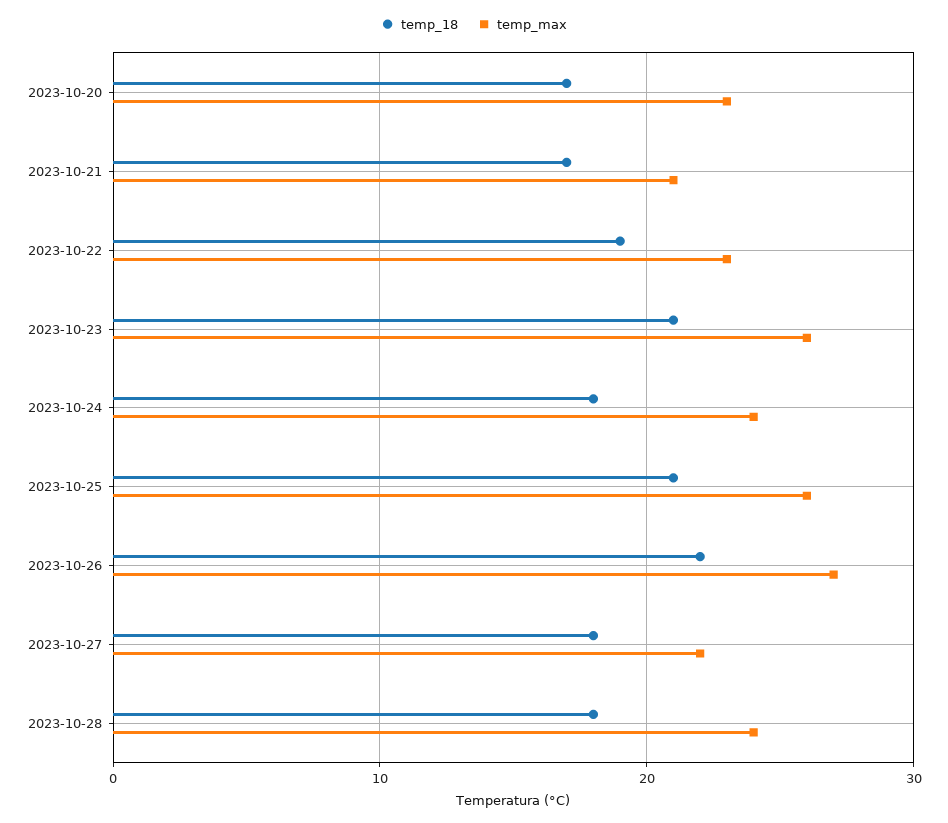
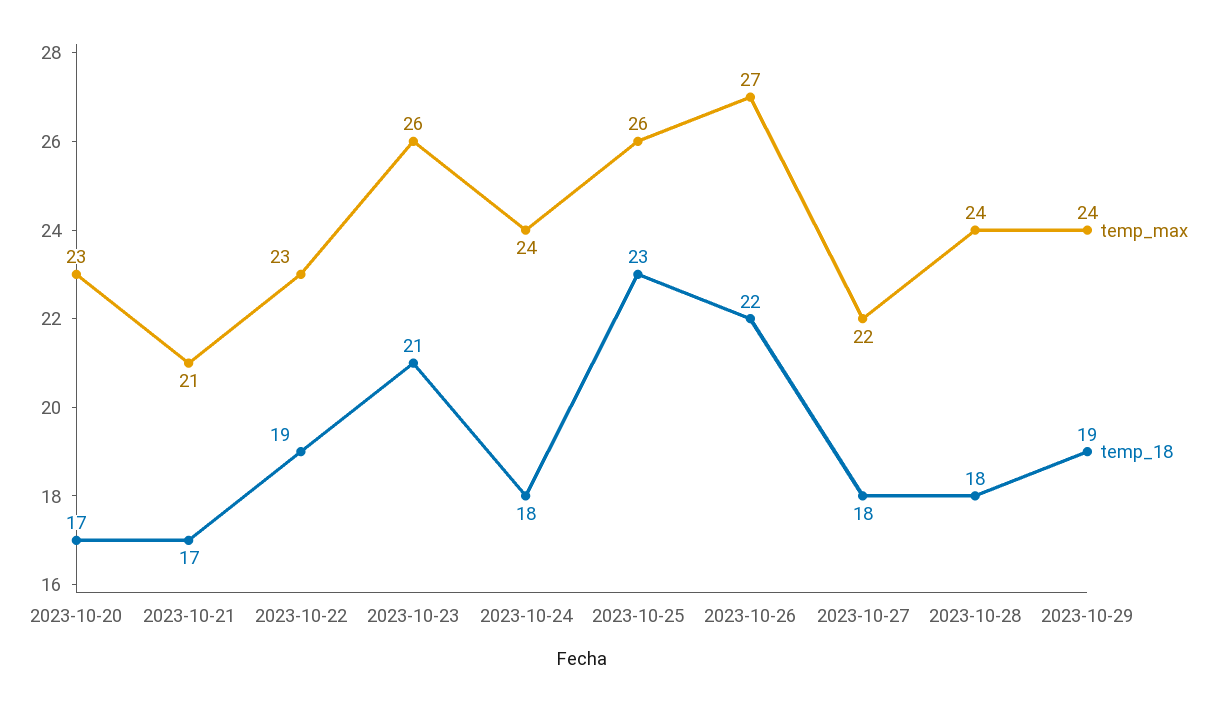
temp_18, 2023-10-25: 21 -> 23
temp_max, 2023-10-29: none -> 24
temp_18, 2023-10-29: none -> 19

